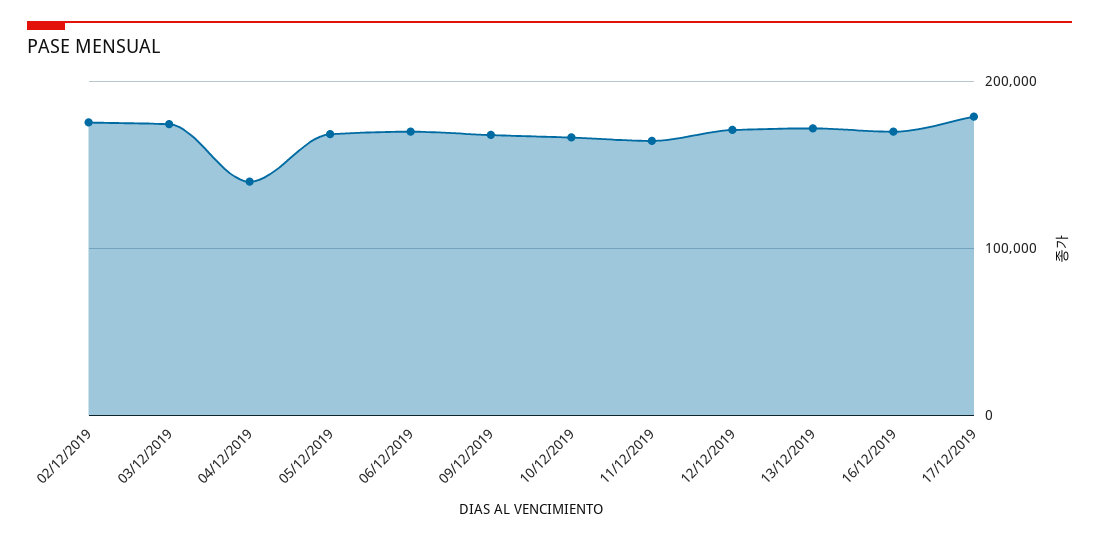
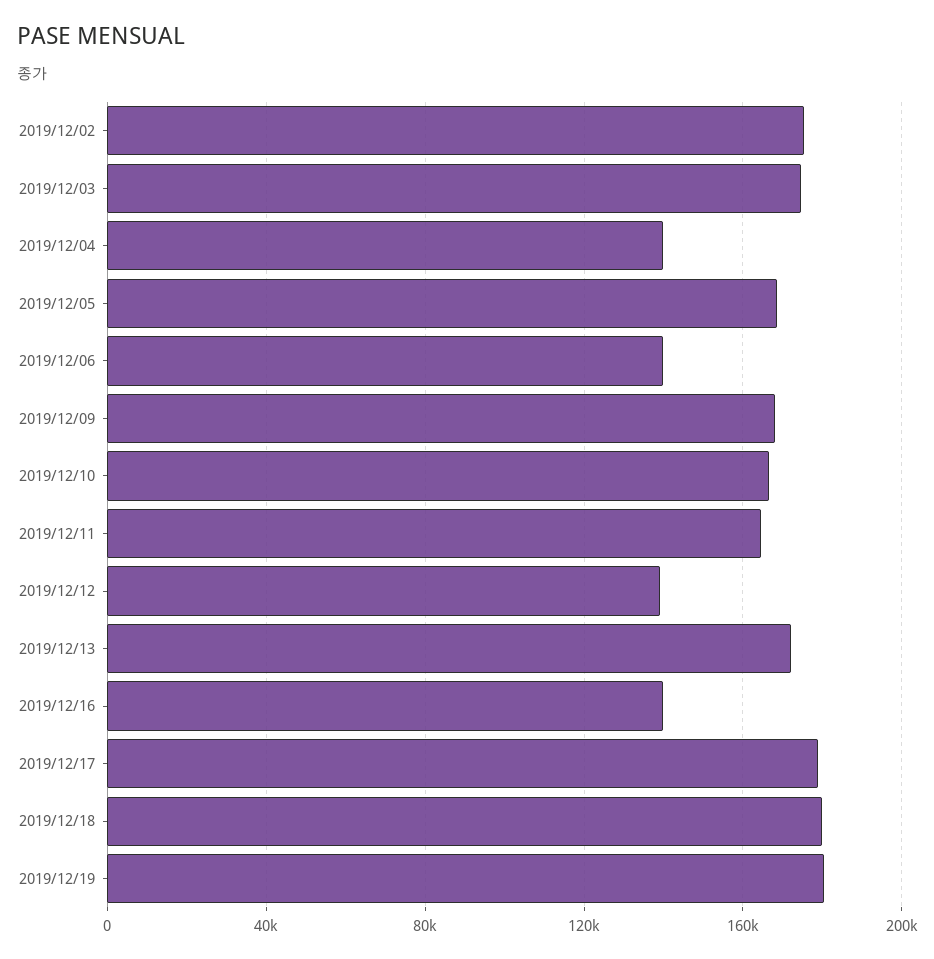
06/12/2019: 170000 -> 140000
12/12/2019: 170000 -> 140000
16/12/2019: 170000 -> 140000
2019/12/18: none -> 180000
2019/12/19: none -> 180000

